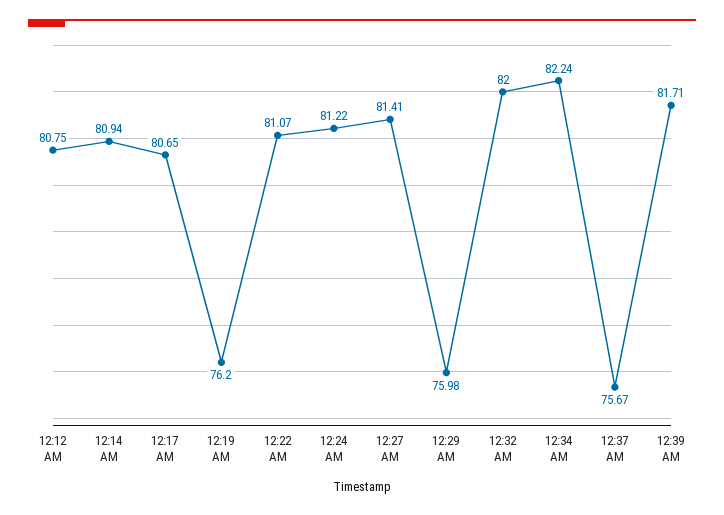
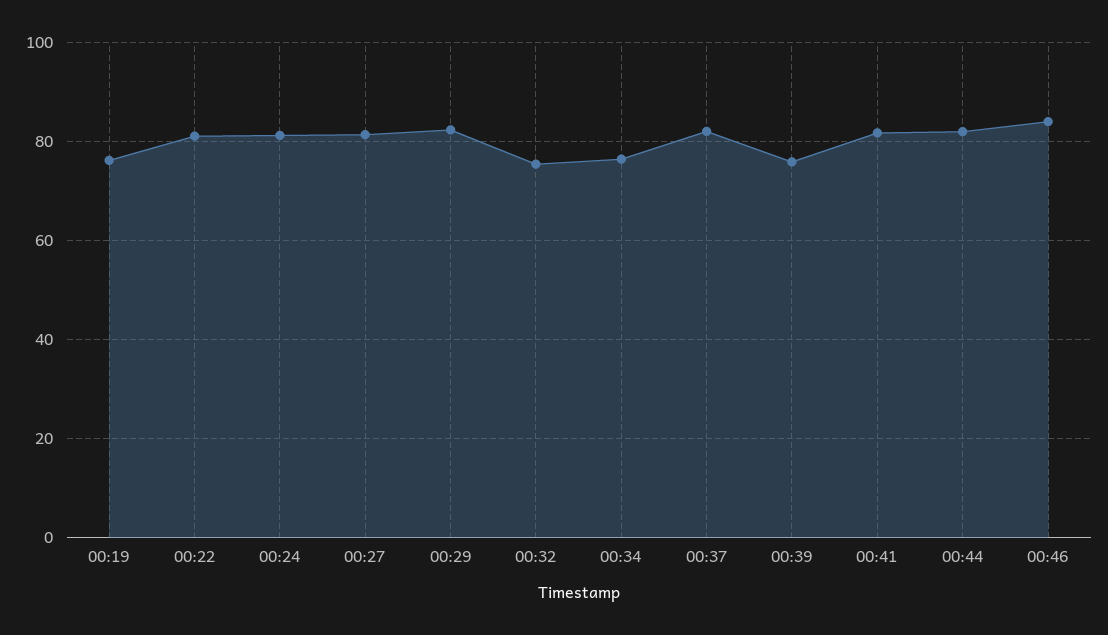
12:12 AM: 80.75 -> none
12:14 AM: 80.94 -> none
12:17 AM: 80.65 -> none
12:29 AM: 75.98 -> 82
12:32 AM: 82 -> 76
12:34 AM: 82.24 -> 76
12:37 AM: 75.67 -> 82
12:39 AM: 81.71 -> 76
00:41: none -> 82
00:44: none -> 82
00:46: none -> 84

